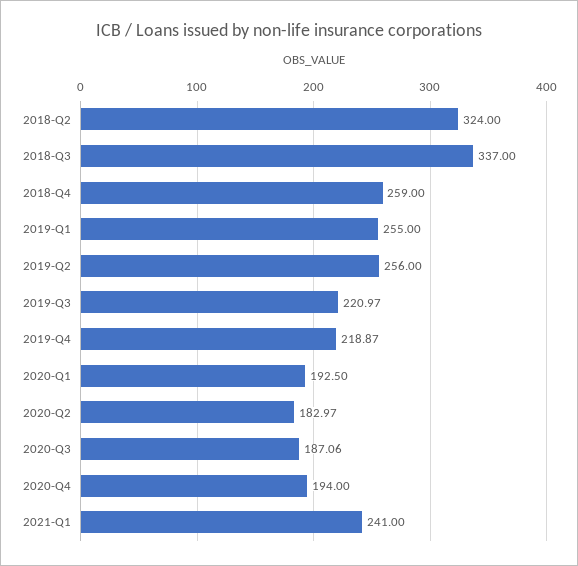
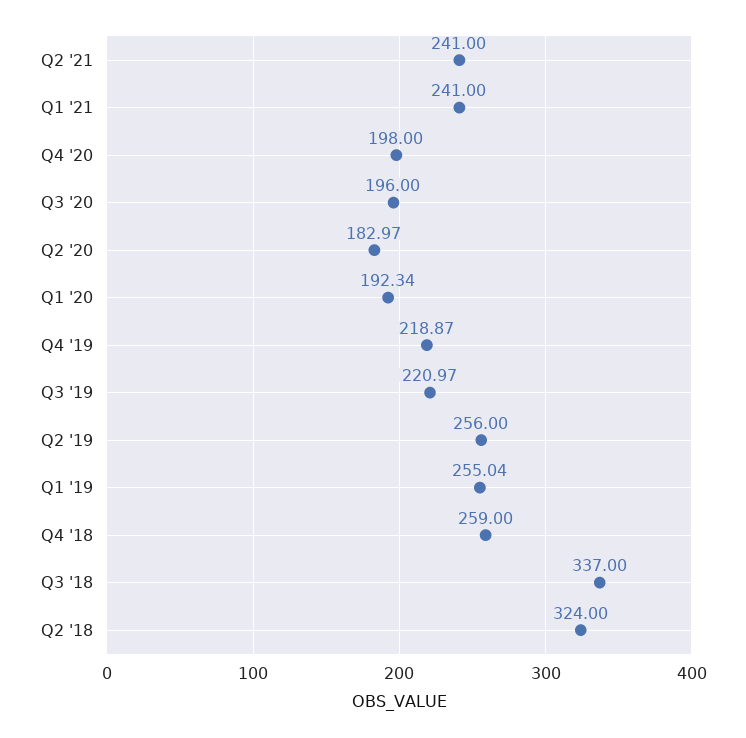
2019-Q1: 255 -> 255.04
2020-Q1: 192.5 -> 192.34
2020-Q3: 187.06 -> 196
2020-Q4: 194 -> 198
Q2 '21: none -> 241

